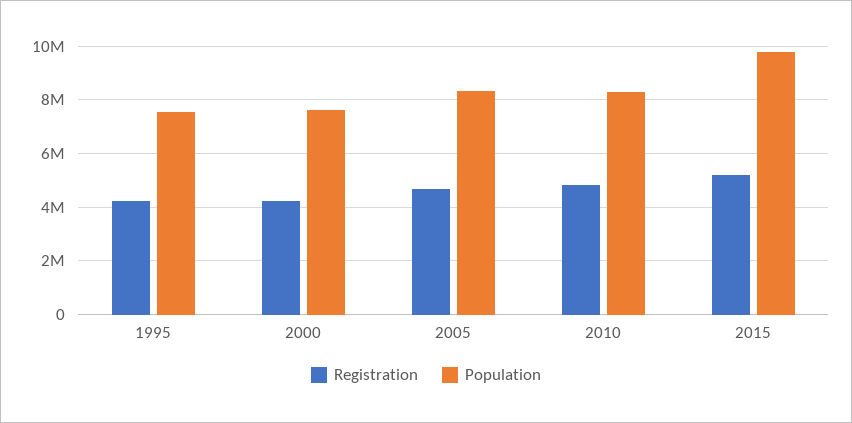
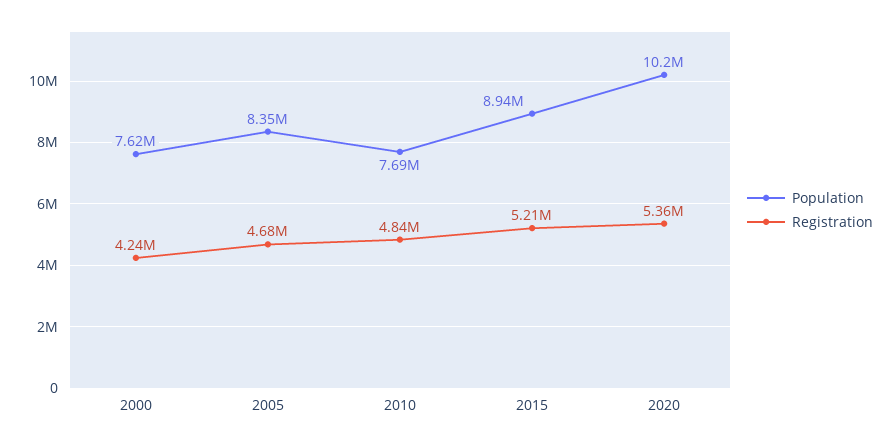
Registration, 1995: 4250000 -> none
Population, 1995: 7500000 -> none
Population, 2010: 8250000 -> 7690000
Population, 2015: 9750000 -> 8940000
Population, 2020: none -> 10200000
Registration, 2020: none -> 5360000

